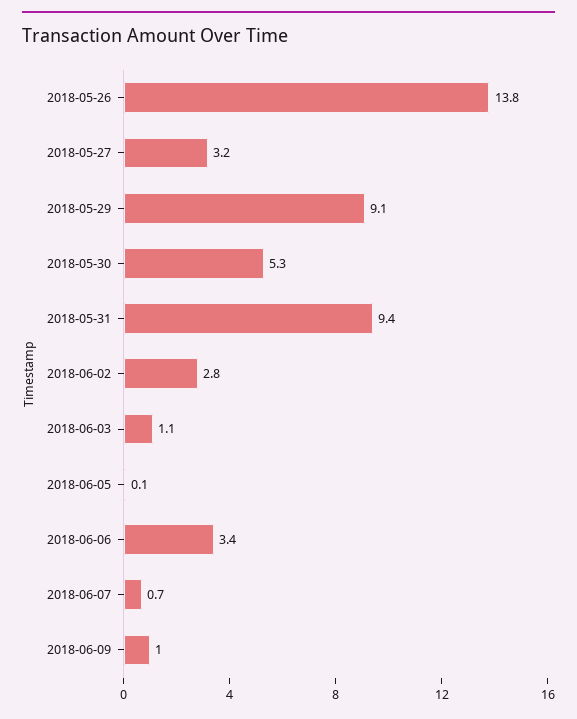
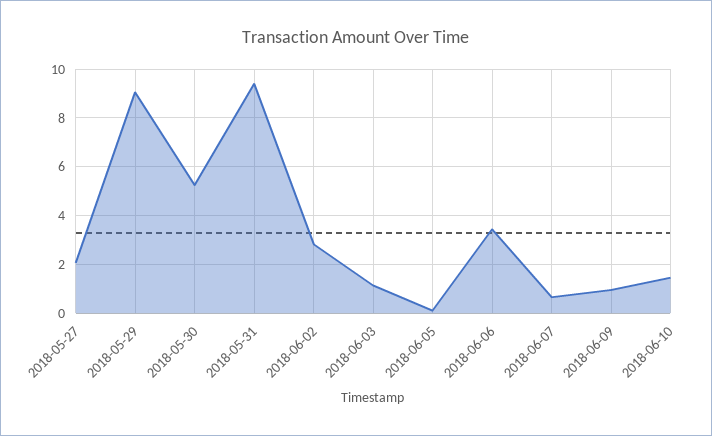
2018-05-26: 13.8 -> none
2018-05-27: 3.2 -> 2
2018-06-10: none -> 1.5

